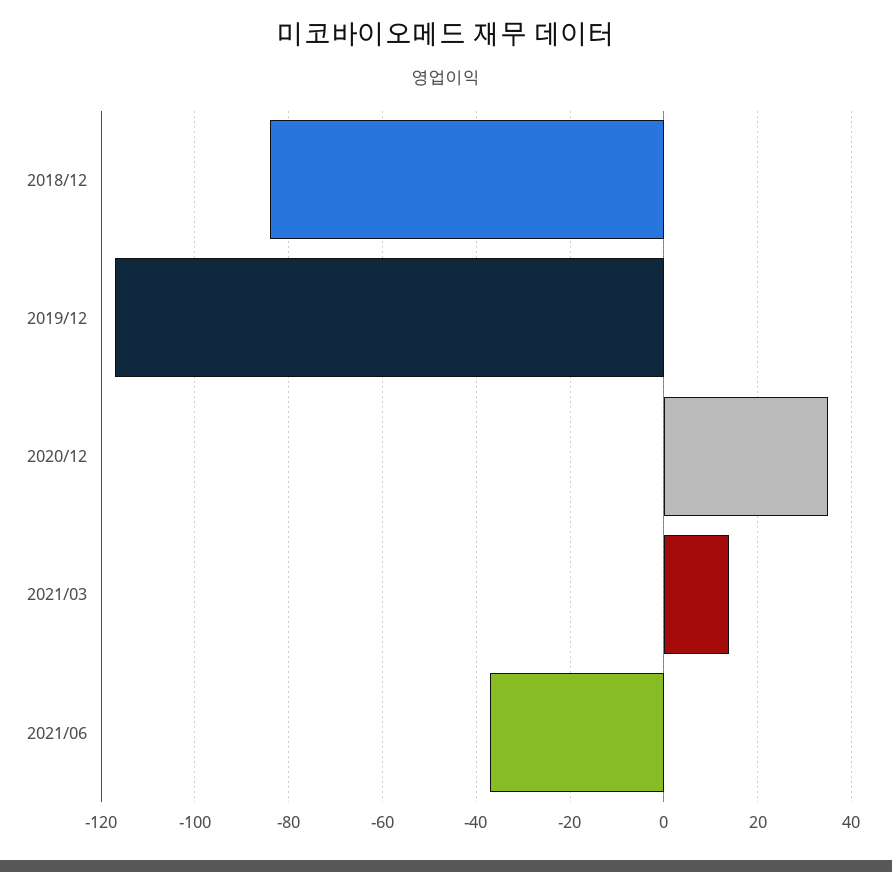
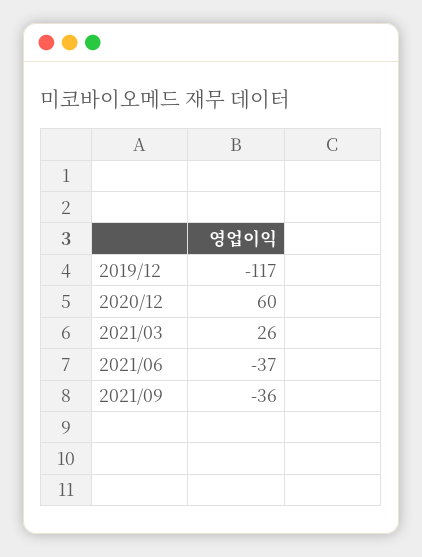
2018/12: -85 -> none
2020/12: 35 -> 60
2021/03: 15 -> 26
2021/09: none -> -36

